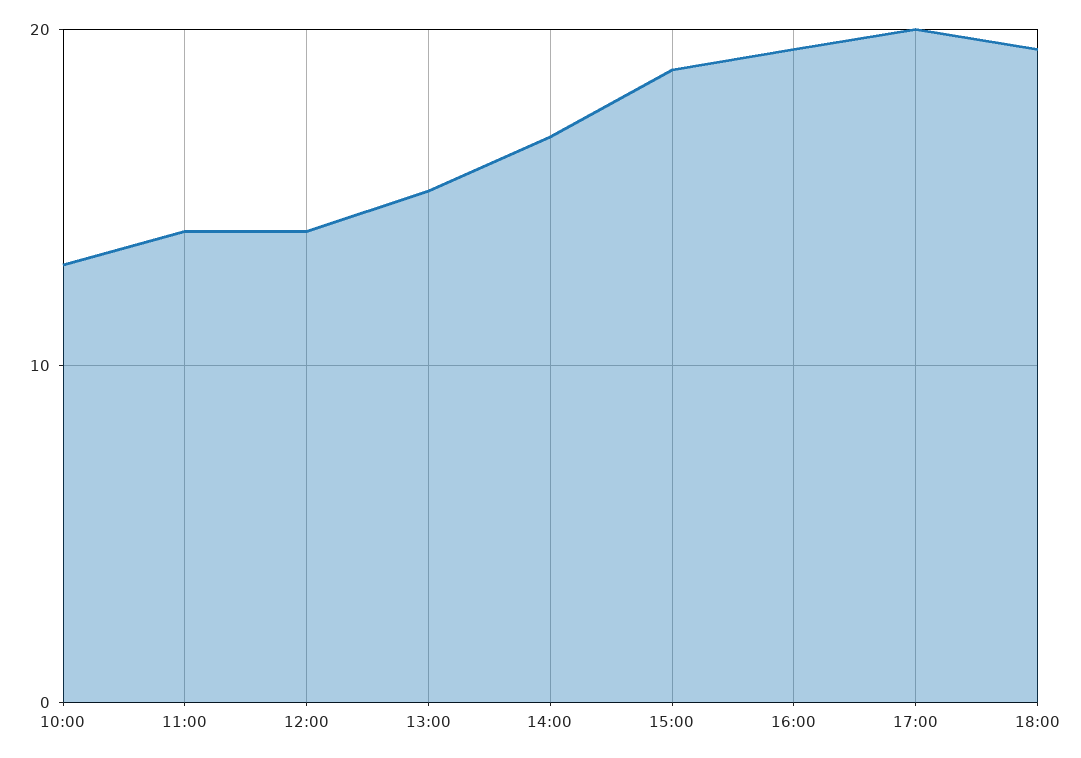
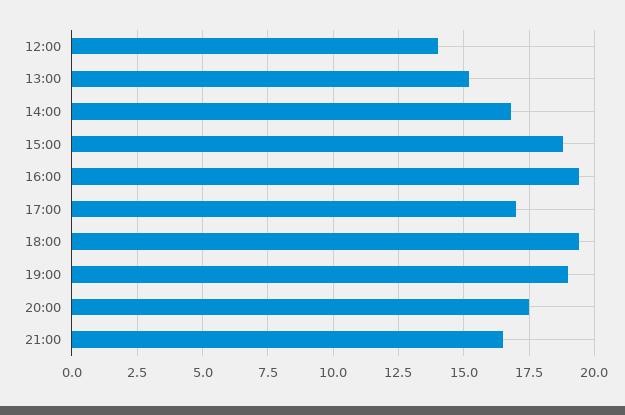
10:00: 13 -> none
11:00: 14 -> none
17:00: 20 -> 17
19:00: none -> 19
20:00: none -> 17.5
21:00: none -> 16.5

